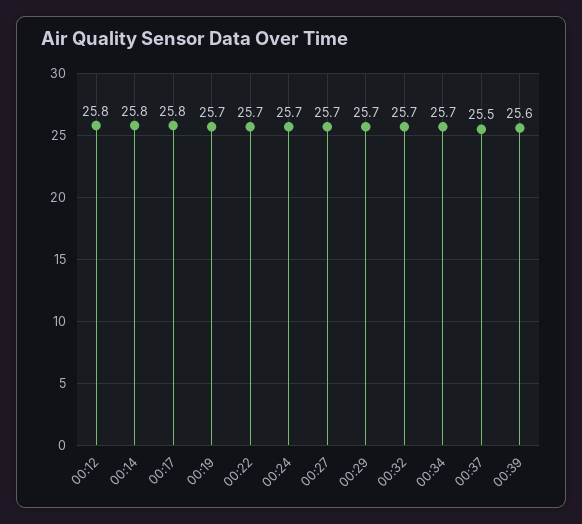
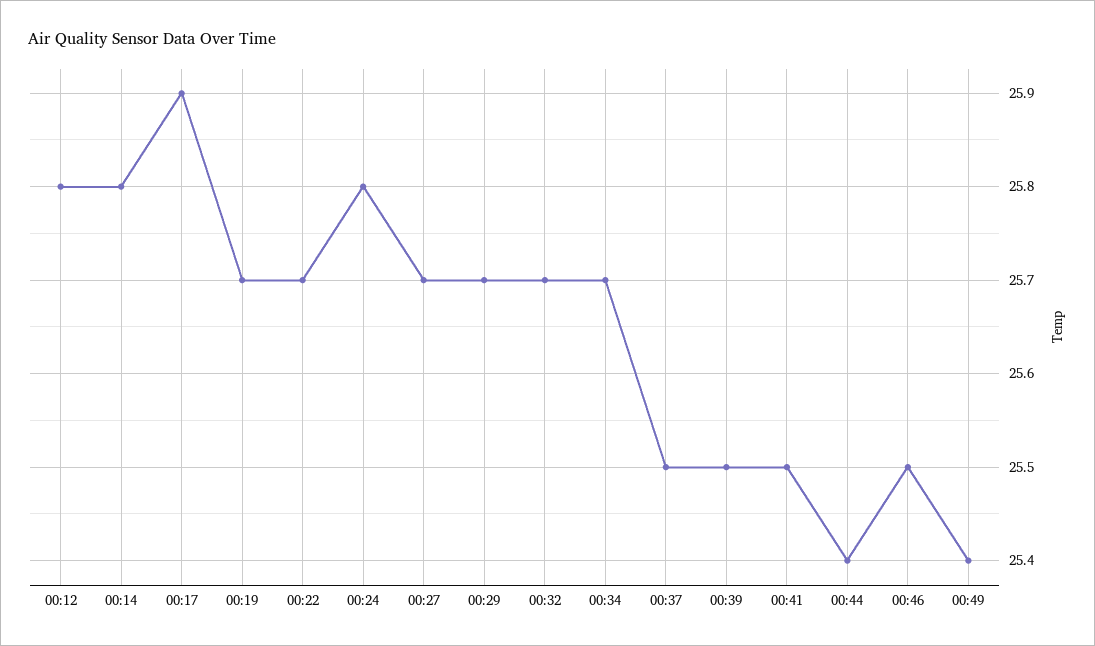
00:17: 25.8 -> 25.9
00:24: 25.7 -> 25.8
00:39: 25.6 -> 25.5
00:41: none -> 25.5
00:44: none -> 25.4
00:46: none -> 25.5
00:49: none -> 25.4

